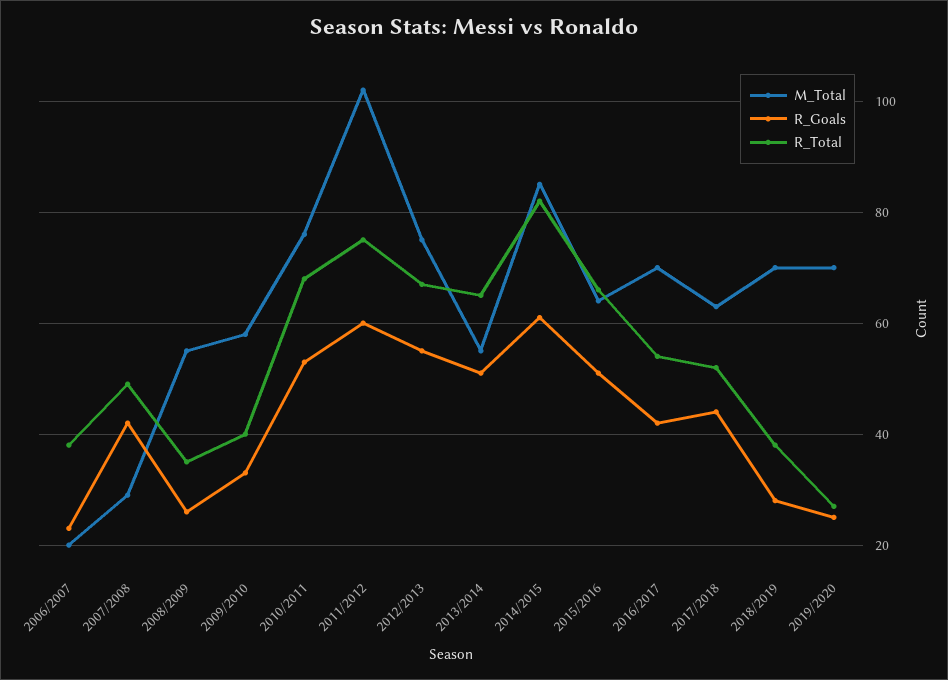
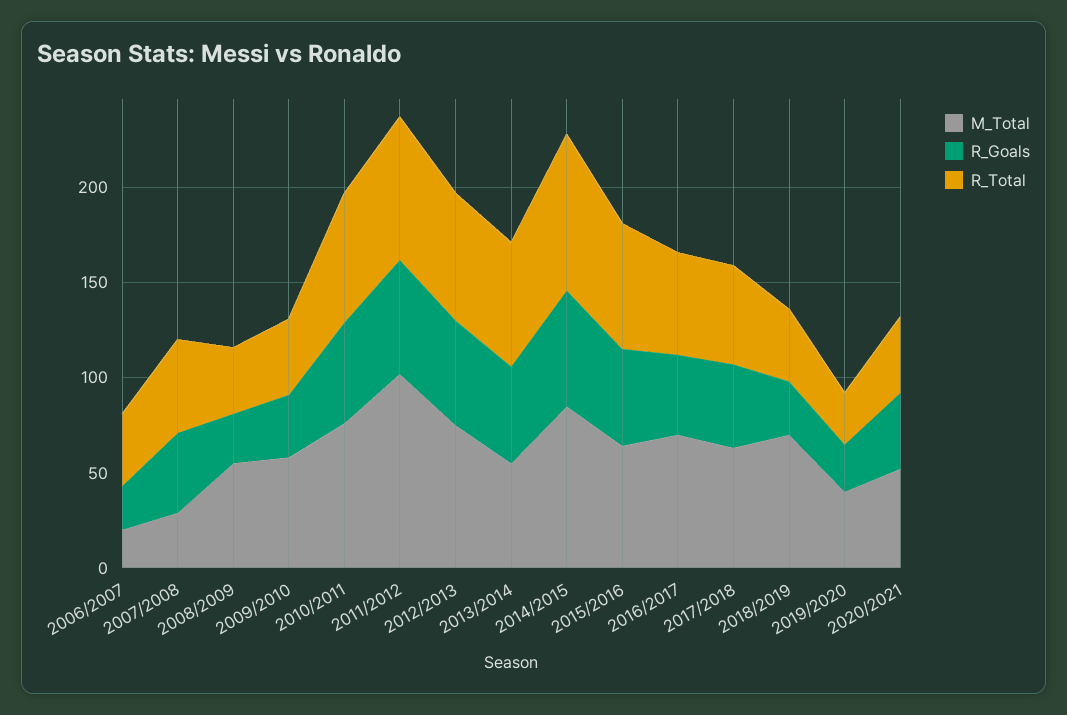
M_Total, 2019/2020: 70 -> 40
M_Total, 2020/2021: none -> 50
R_Goals, 2020/2021: none -> 40
R_Total, 2020/2021: none -> 40

